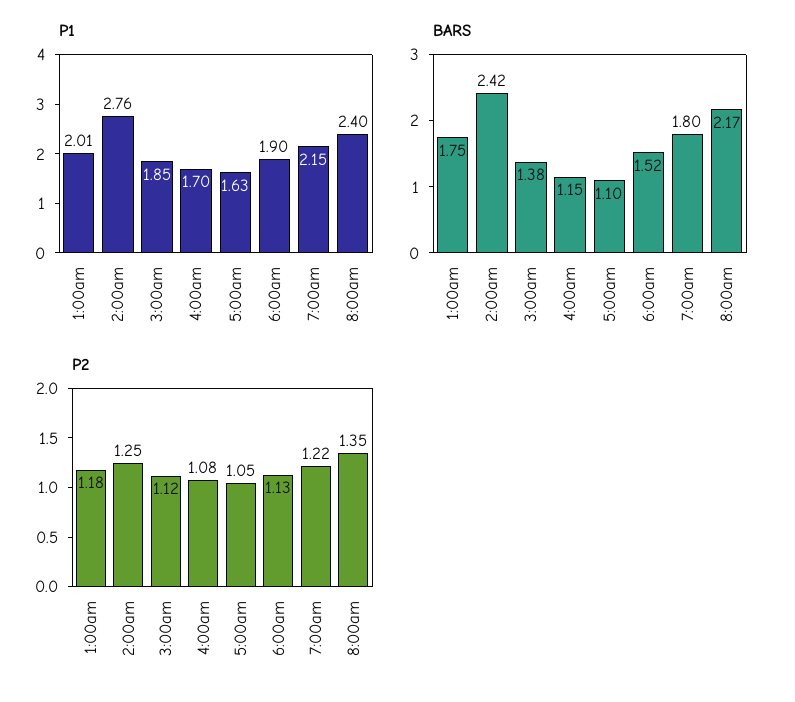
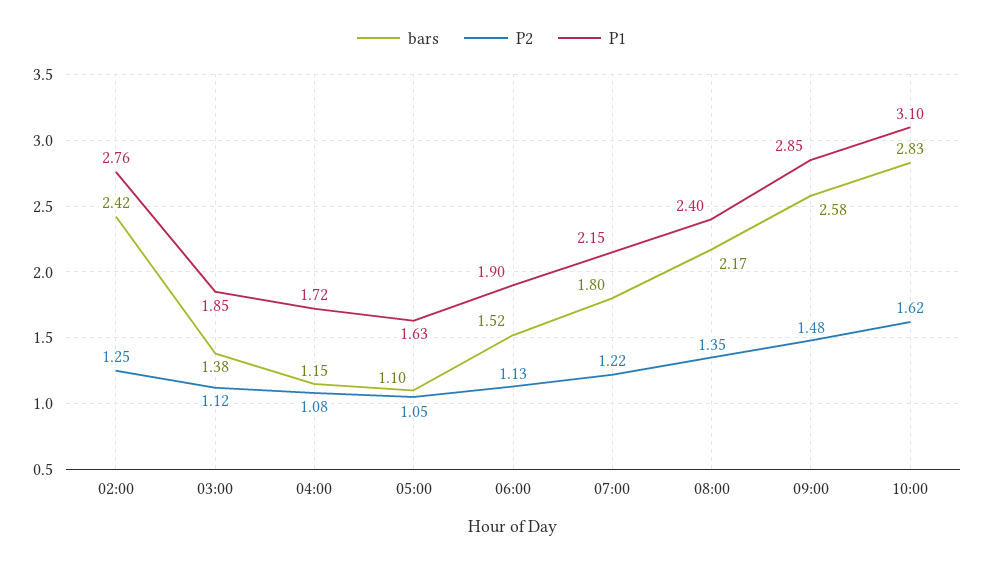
P1, 1:00am: 2.01 -> none
P1, 4:00am: 1.7 -> 1.72
BARS, 1:00am: 1.75 -> none
P2, 1:00am: 1.18 -> none
BARS, 09:00: none -> 2.58
P2, 09:00: none -> 1.48
P1, 09:00: none -> 2.85
BARS, 10:00: none -> 2.83
P2, 10:00: none -> 1.62
P1, 10:00: none -> 3.1

